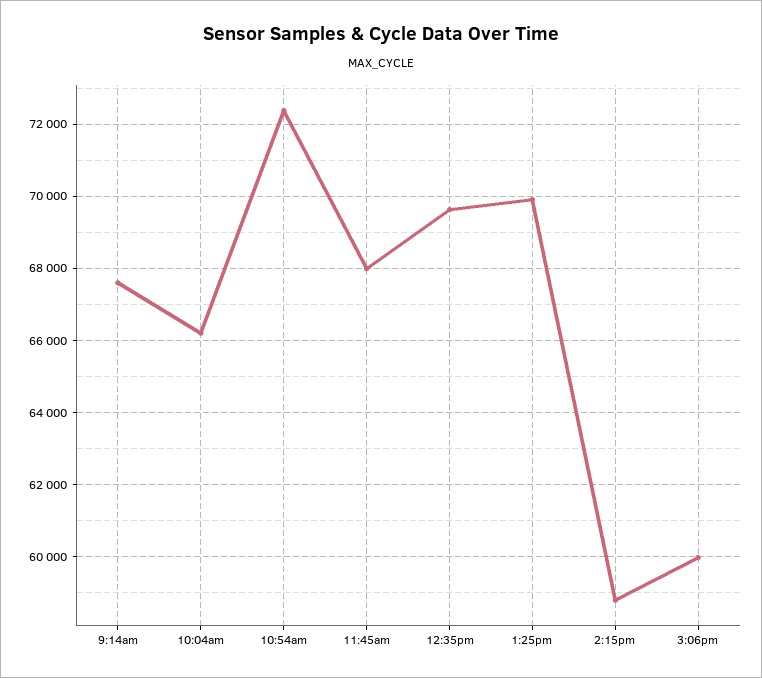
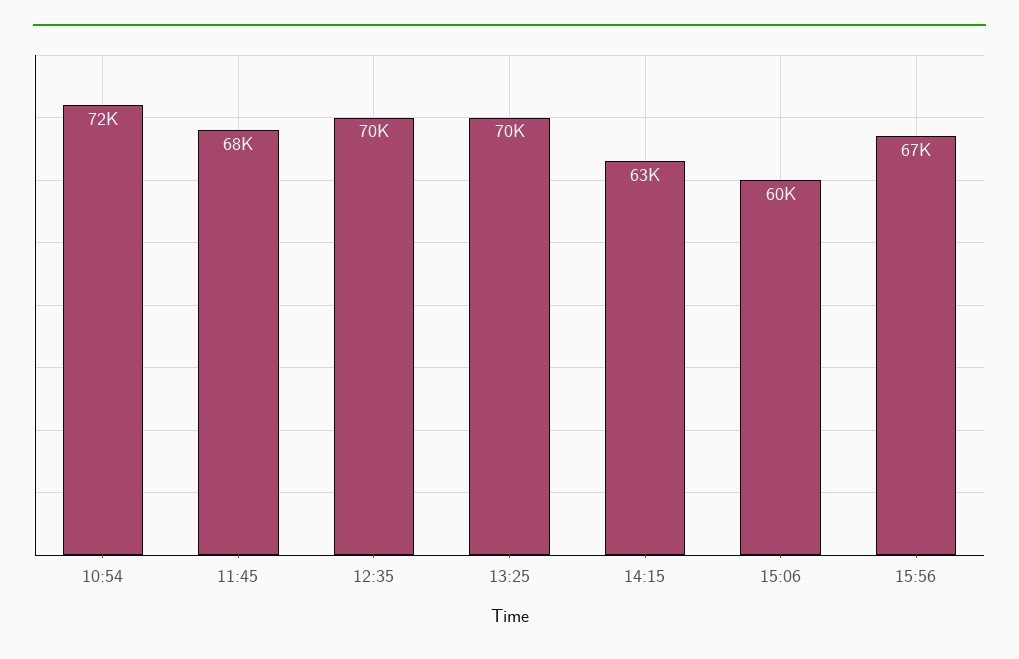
9:14am: 67600 -> none
10:04am: 66200 -> none
2:15pm: 58800 -> 63000
15:56: none -> 67000

